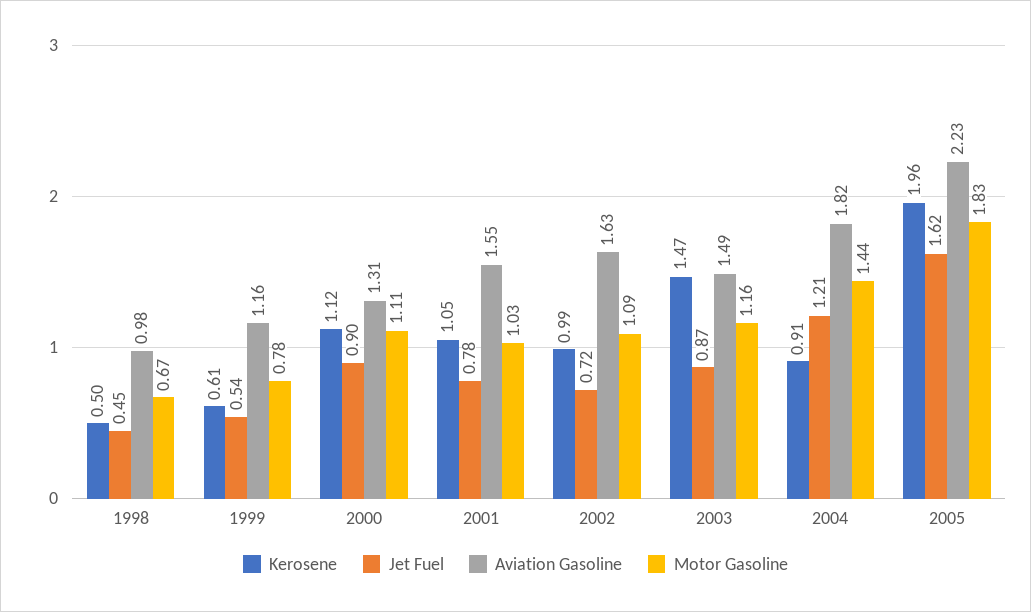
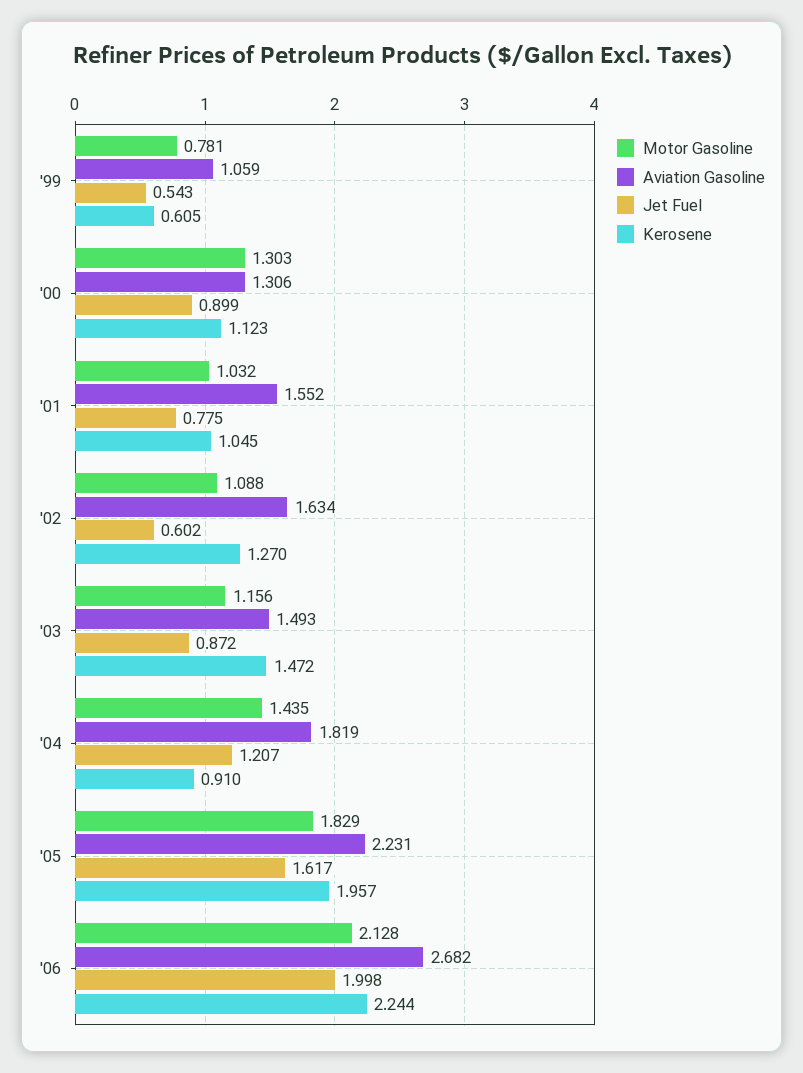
Kerosene, 1998: 0.5 -> none
Jet Fuel, 1998: 0.45 -> none
Aviation Gasoline, 1998: 0.98 -> none
Motor Gasoline, 1998: 0.67 -> none
Aviation Gasoline, 1999: 1.16 -> 1.059
Motor Gasoline, 2000: 1.11 -> 1.303
Kerosene, 2002: 0.99 -> 1.27
Jet Fuel, 2002: 0.72 -> 0.602
Motor Gasoline, '06: none -> 2.128
Aviation Gasoline, '06: none -> 2.682
Jet Fuel, '06: none -> 1.998
Kerosene, '06: none -> 2.244

